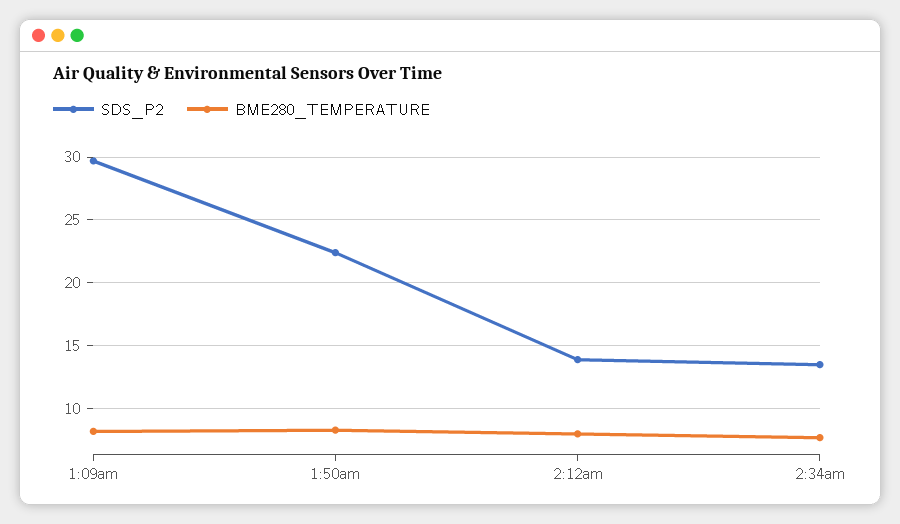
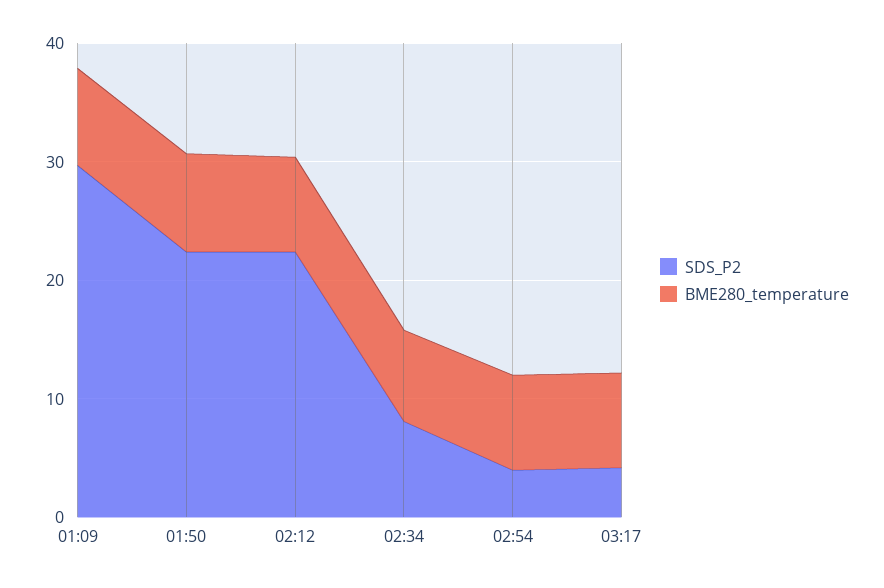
SDS_P2, 2:12am: 14 -> 22
SDS_P2, 2:34am: 13.5 -> 8
SDS_P2, 02:54: none -> 4
BME280_TEMPERATURE, 02:54: none -> 8
SDS_P2, 03:17: none -> 4
BME280_TEMPERATURE, 03:17: none -> 8

